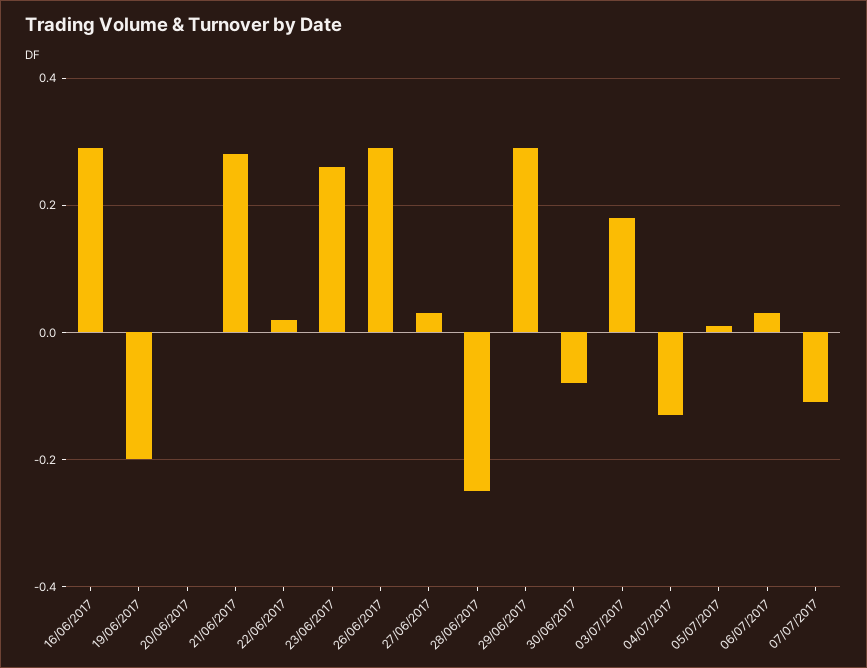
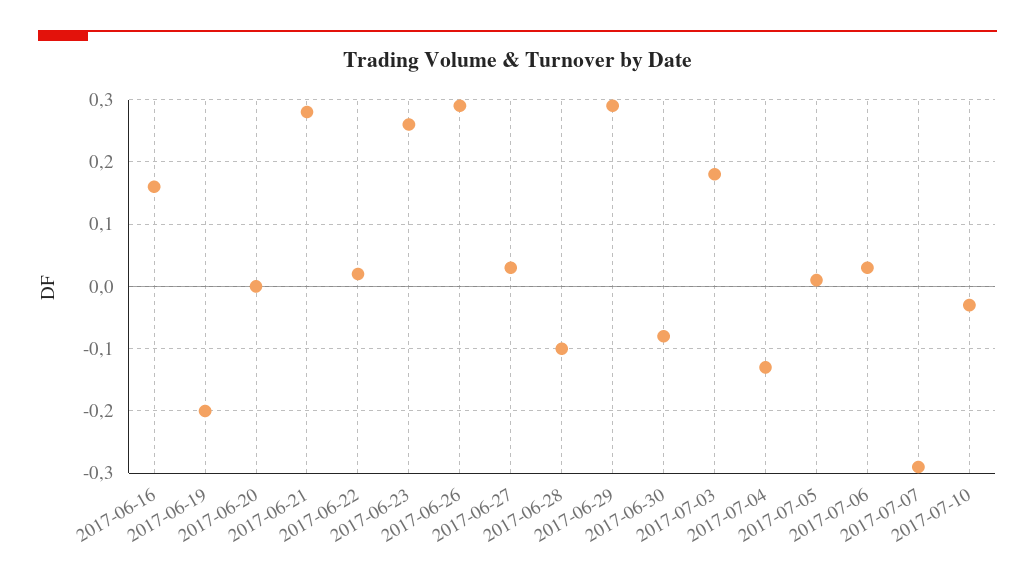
16/06/2017: 0.3 -> 0.16
28/06/2017: -0.25 -> -0.1
07/07/2017: -0.1 -> -0.29
2017-07-10: none -> -0.03

